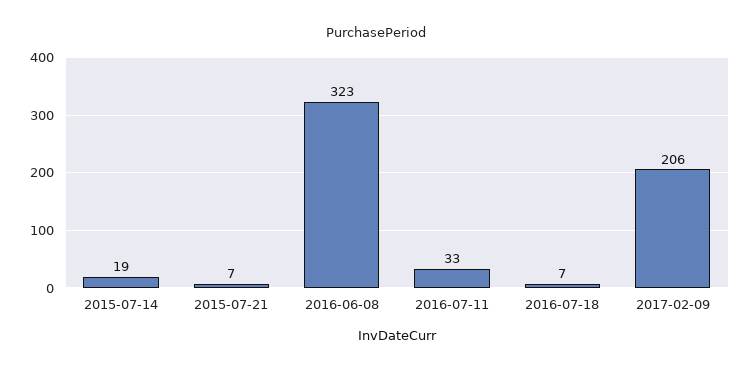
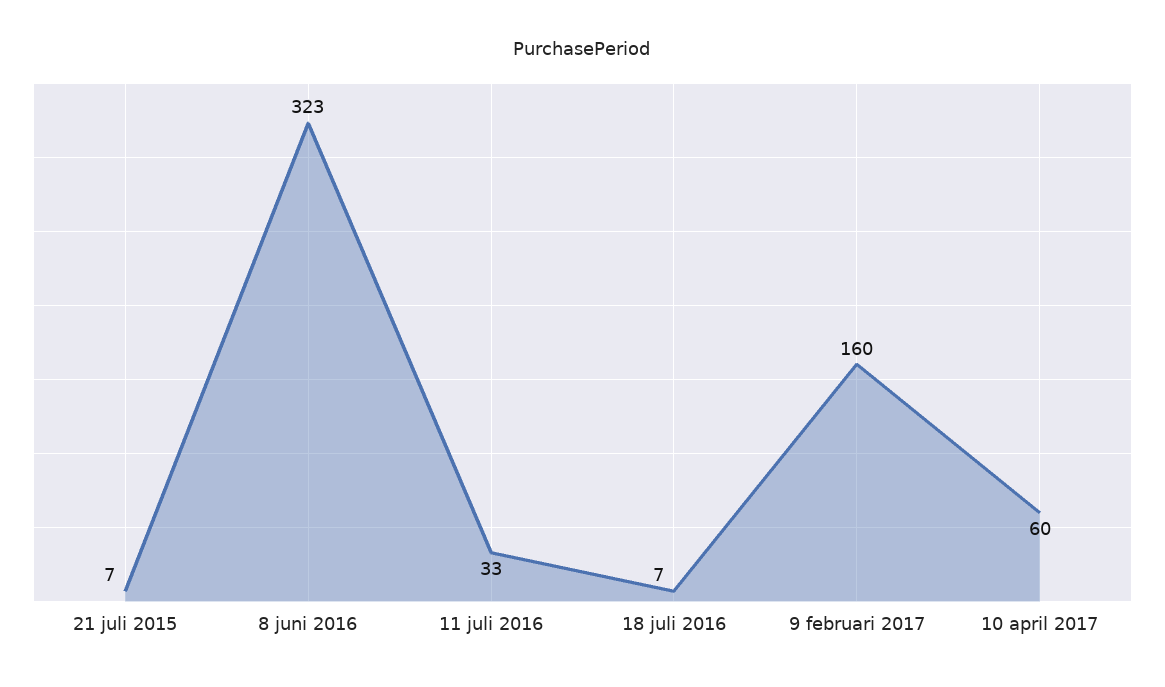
2015-07-14: 19 -> none
2017-02-09: 206 -> 160
10 april 2017: none -> 60

